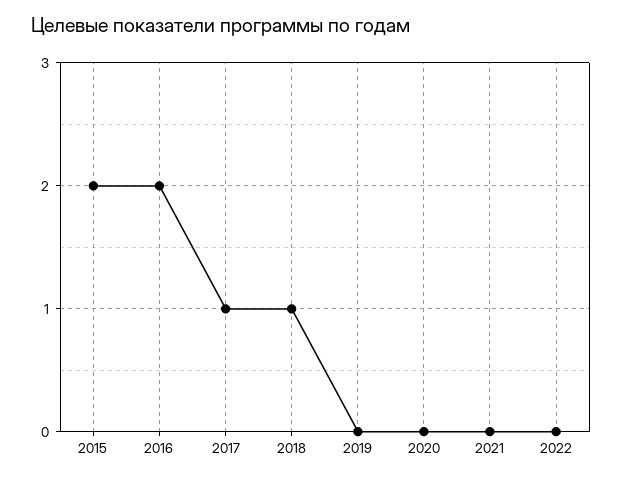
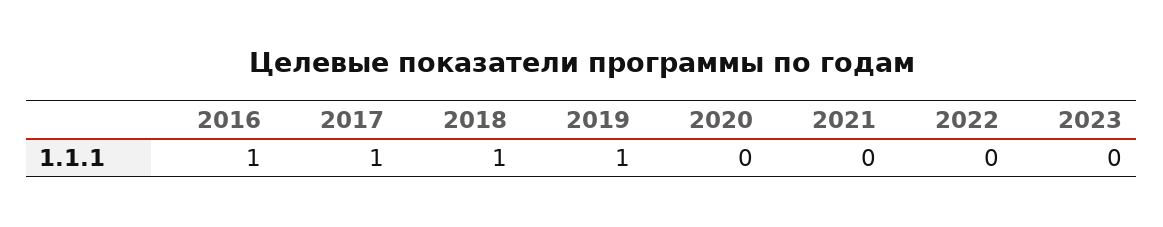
2015: 2 -> none
2016: 2 -> 1
2019: 0 -> 1
2023: none -> 0

